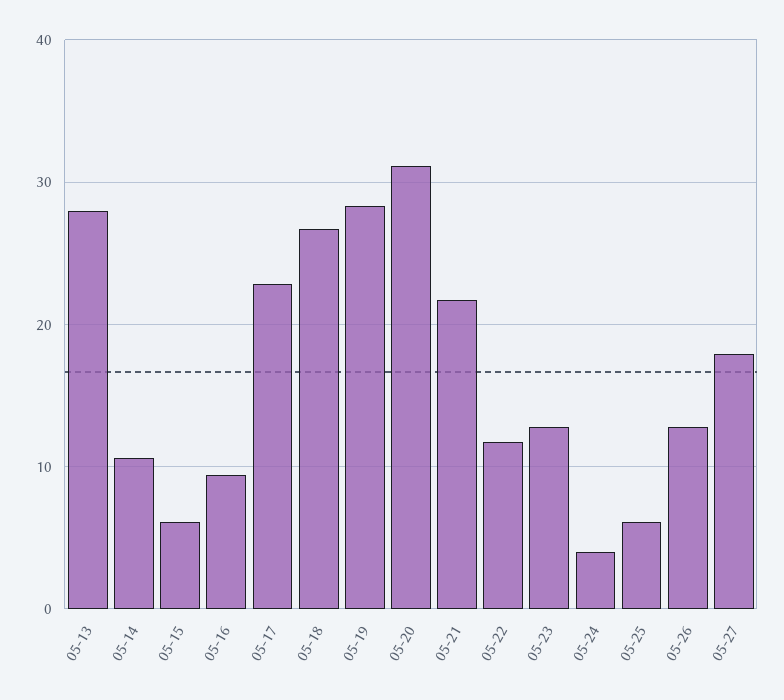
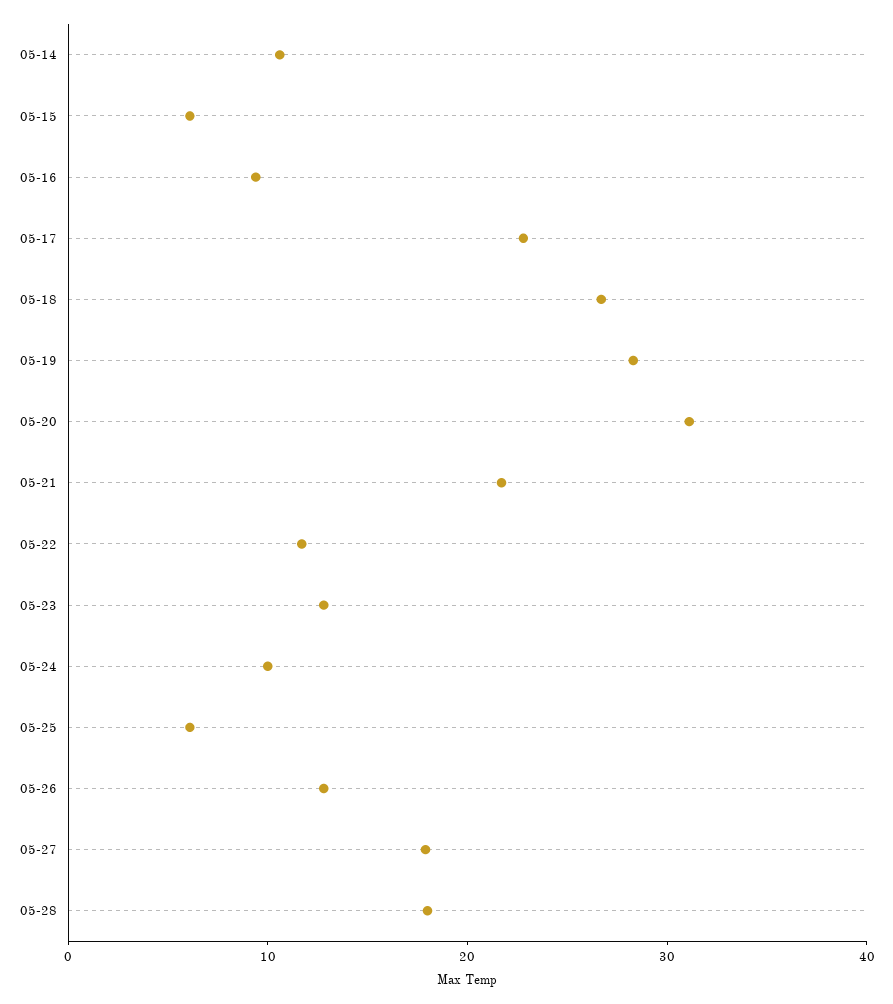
05-13: 28 -> none
05-24: 4 -> 10
05-28: none -> 18

